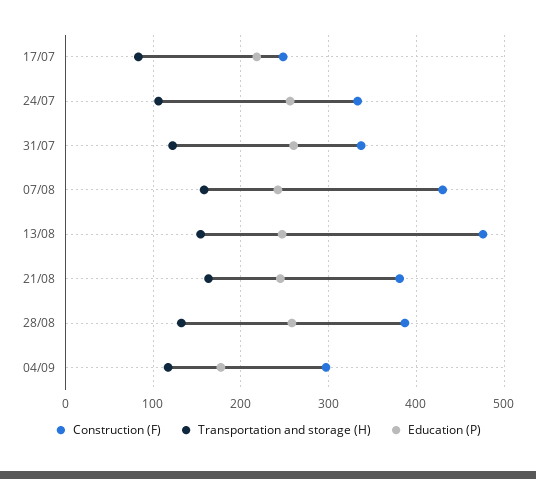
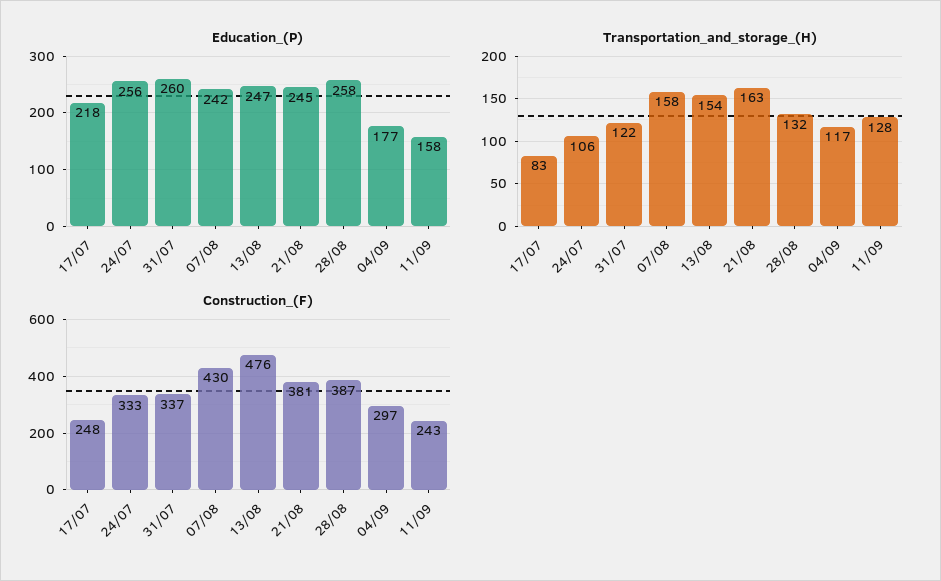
Education (P), 11/09: none -> 158
Transportation and storage (H), 11/09: none -> 128
Construction (F), 11/09: none -> 243

